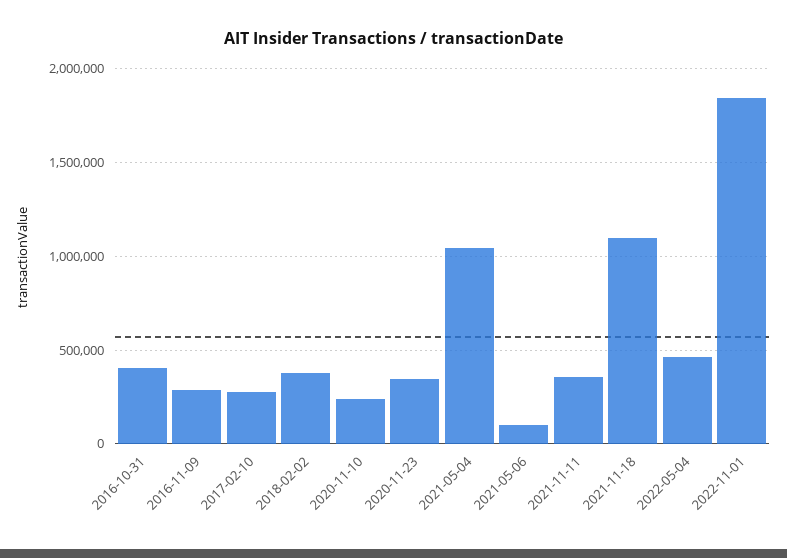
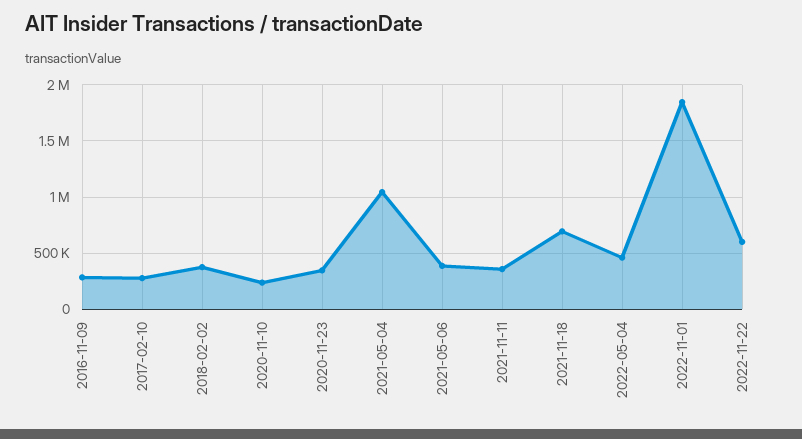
2016-10-31: 400000 -> none
2021-05-06: 100000 -> 400000
2021-11-18: 1100000 -> 700000
2022-11-22: none -> 600000

